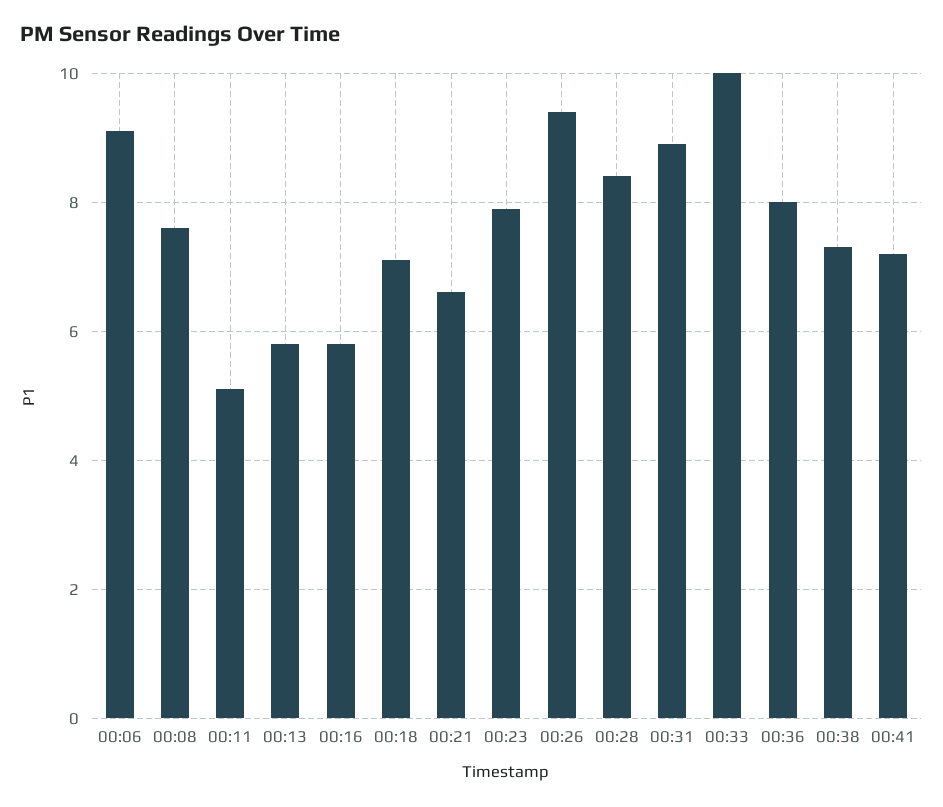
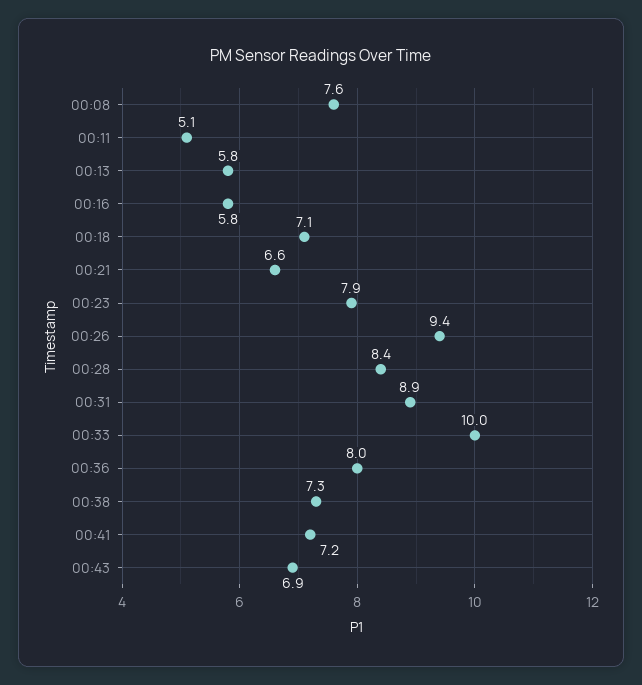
00:06: 9 -> none
00:43: none -> 6.9

